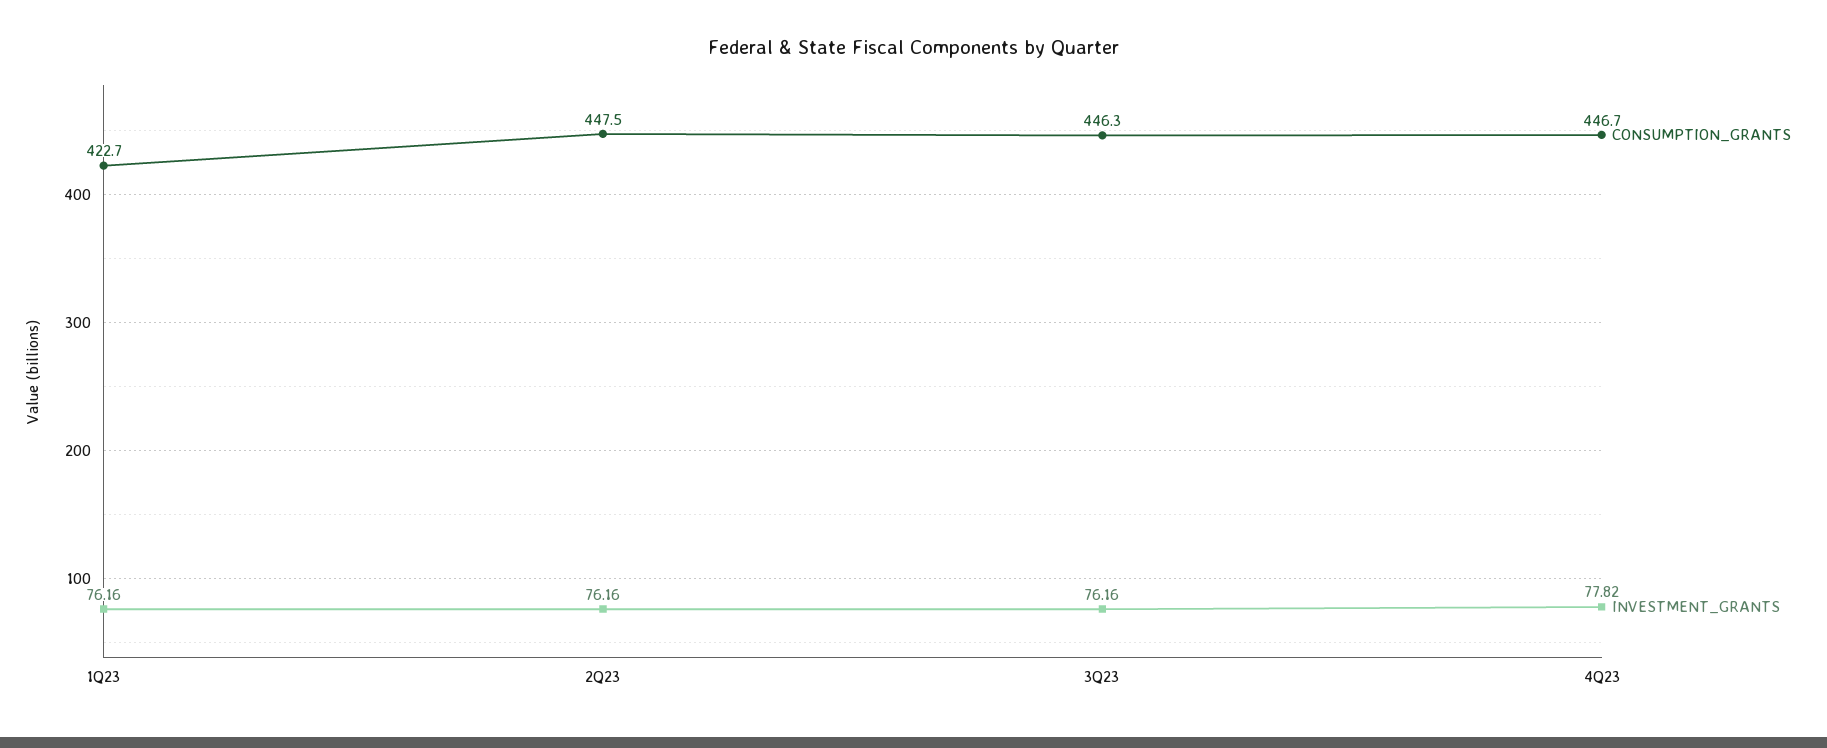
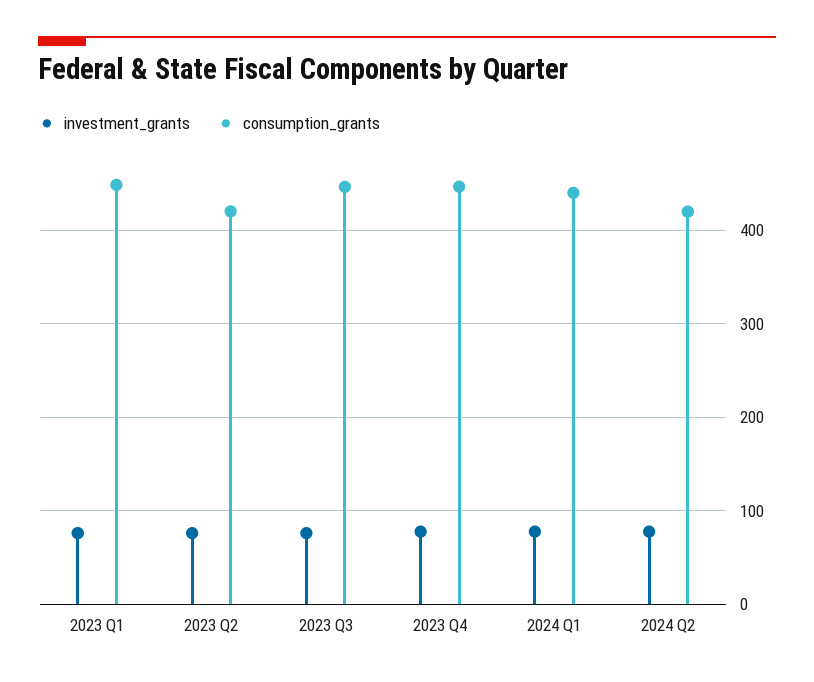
CONSUMPTION_GRANTS, 1Q23: 422.7 -> 450
CONSUMPTION_GRANTS, 2Q23: 447.5 -> 420
INVESTMENT_GRANTS, 2024 Q1: none -> 80
CONSUMPTION_GRANTS, 2024 Q1: none -> 440
INVESTMENT_GRANTS, 2024 Q2: none -> 80
CONSUMPTION_GRANTS, 2024 Q2: none -> 420

